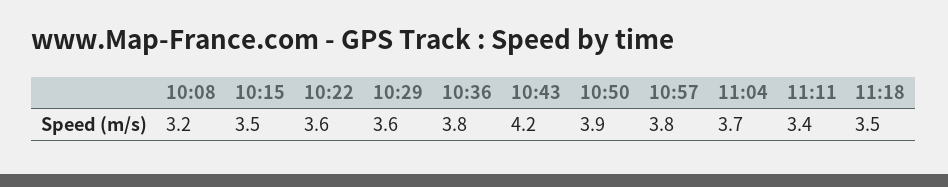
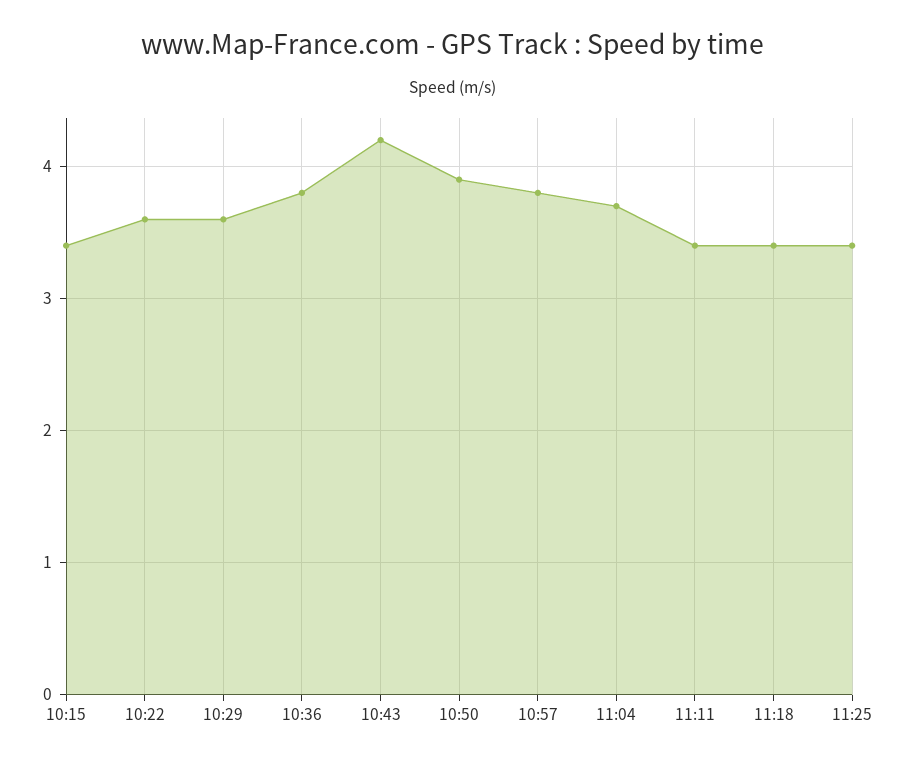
10:08: 3.2 -> none
10:15: 3.5 -> 3.4
11:18: 3.5 -> 3.4
11:25: none -> 3.4

